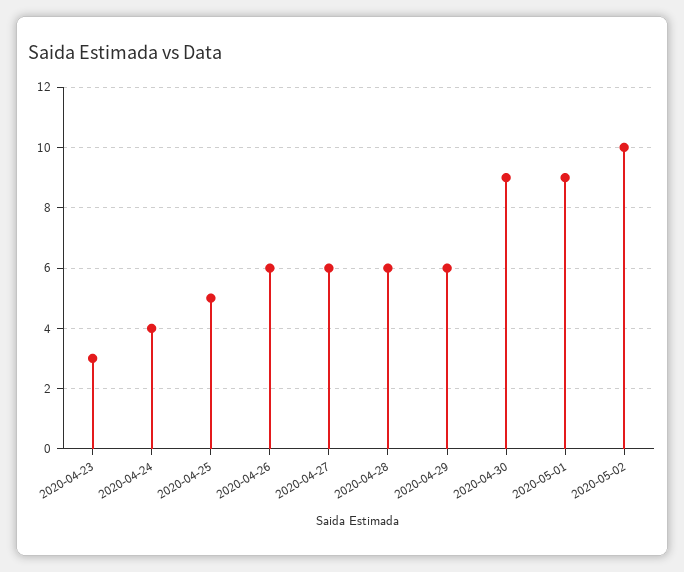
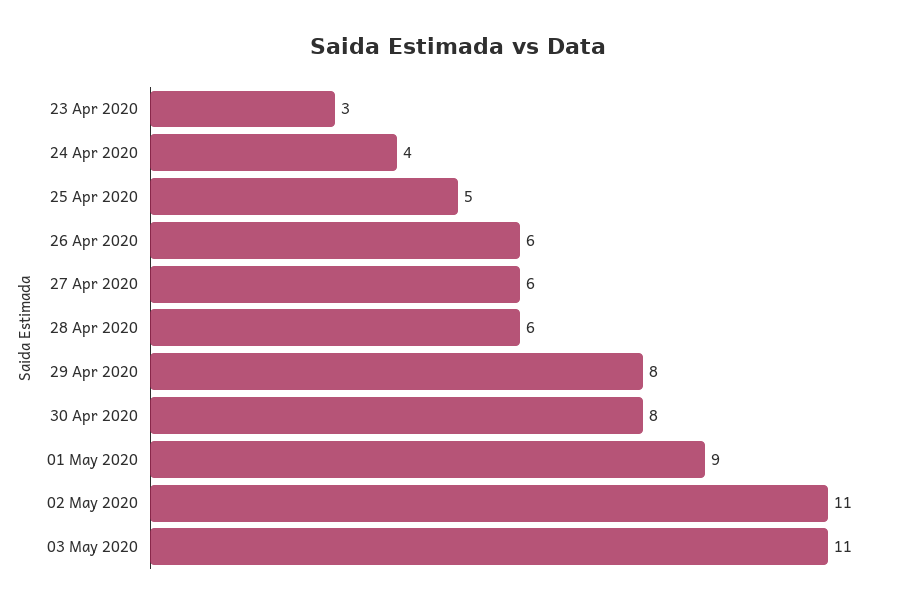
2020-04-29: 6 -> 8
2020-04-30: 9 -> 8
2020-05-02: 10 -> 11
03 May 2020: none -> 11

